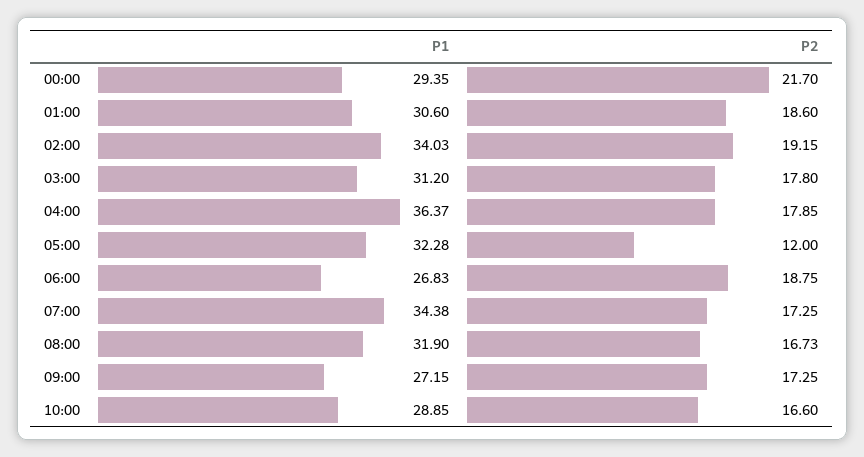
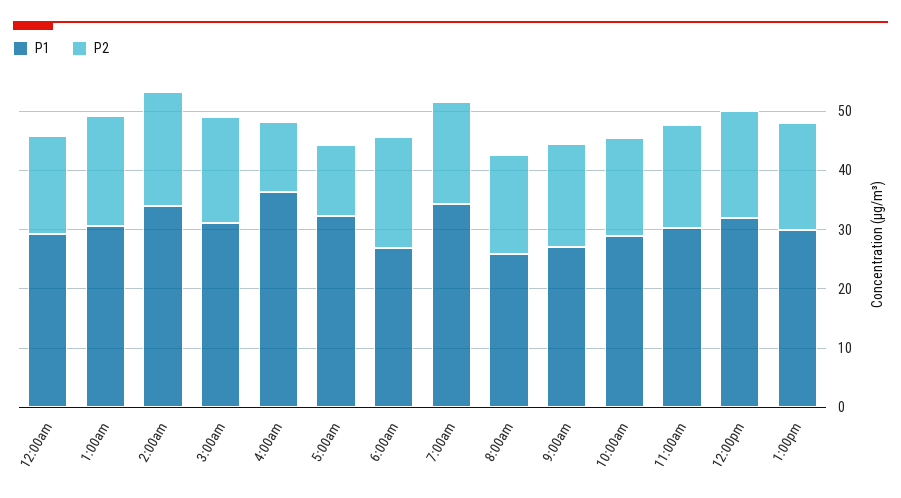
P2, 00:00: 21.7 -> 16
P2, 04:00: 17.85 -> 12
P1, 08:00: 31.9 -> 26
P1, 11:00am: none -> 30
P2, 11:00am: none -> 18
P1, 12:00pm: none -> 32
P2, 12:00pm: none -> 18
P1, 1:00pm: none -> 30
P2, 1:00pm: none -> 18

